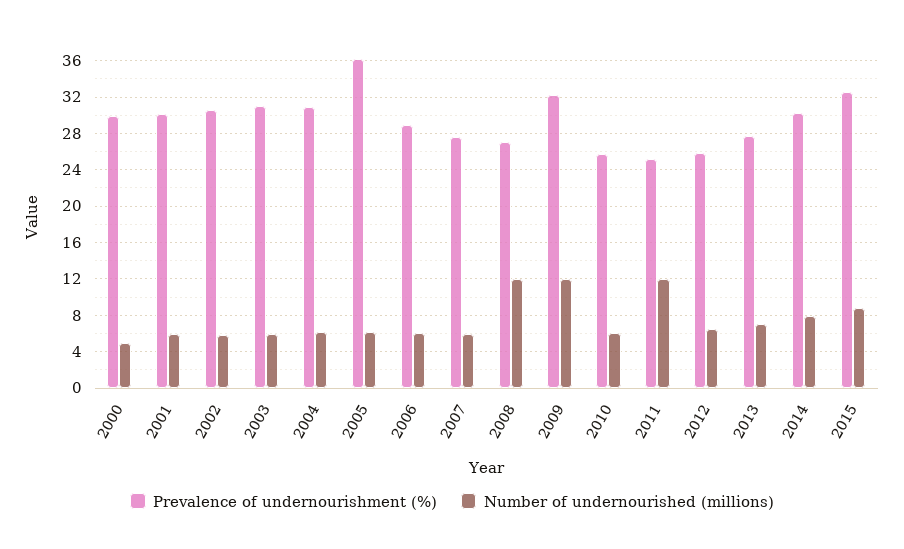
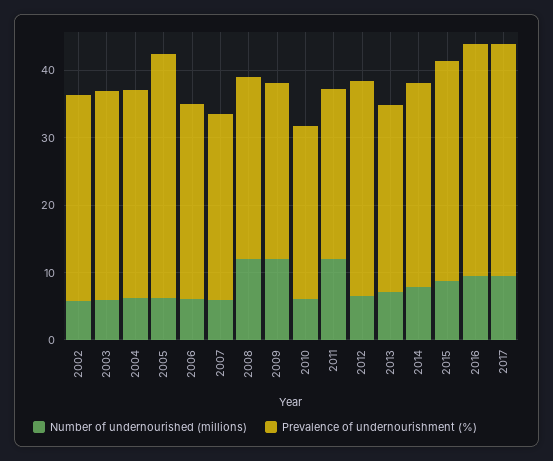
Prevalence of undernourishment (%), 2000: 30 -> none
Number of undernourished (millions), 2000: 5 -> none
Prevalence of undernourishment (%), 2001: 30 -> none
Number of undernourished (millions), 2001: 6 -> none
Prevalence of undernourishment (%), 2009: 32 -> 26
Prevalence of undernourishment (%), 2012: 26 -> 32
Number of undernourished (millions), 2016: none -> 10
Prevalence of undernourishment (%), 2016: none -> 34
Number of undernourished (millions), 2017: none -> 10
Prevalence of undernourishment (%), 2017: none -> 34

